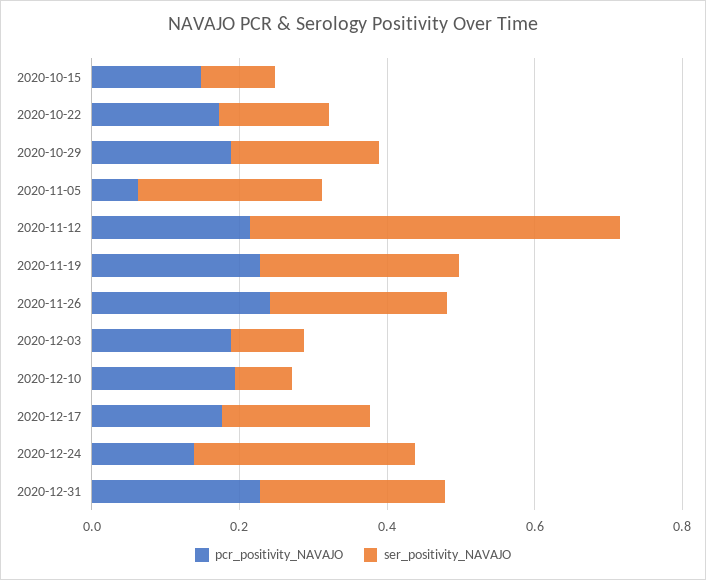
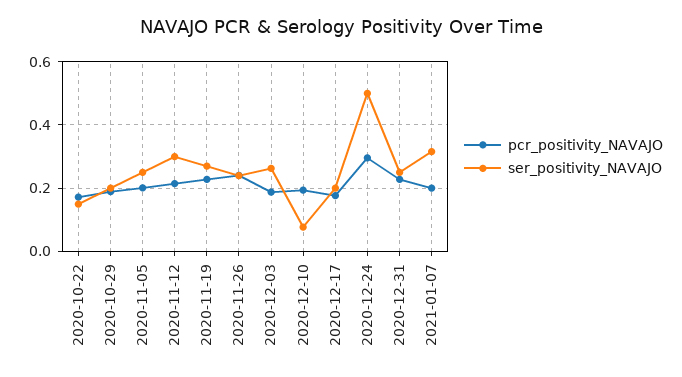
pcr_positivity_NAVAJO, 2020-10-15: 0.15 -> none
ser_positivity_NAVAJO, 2020-10-15: 0.1 -> none
pcr_positivity_NAVAJO, 2020-11-05: 0.05 -> 0.2
ser_positivity_NAVAJO, 2020-11-12: 0.5 -> 0.3
ser_positivity_NAVAJO, 2020-12-03: 0.1 -> 0.26
pcr_positivity_NAVAJO, 2020-12-24: 0.15 -> 0.3
ser_positivity_NAVAJO, 2020-12-24: 0.3 -> 0.5
pcr_positivity_NAVAJO, 2021-01-07: none -> 0.2
ser_positivity_NAVAJO, 2021-01-07: none -> 0.32

